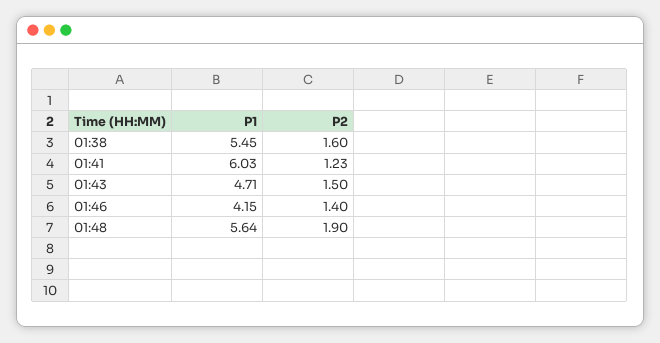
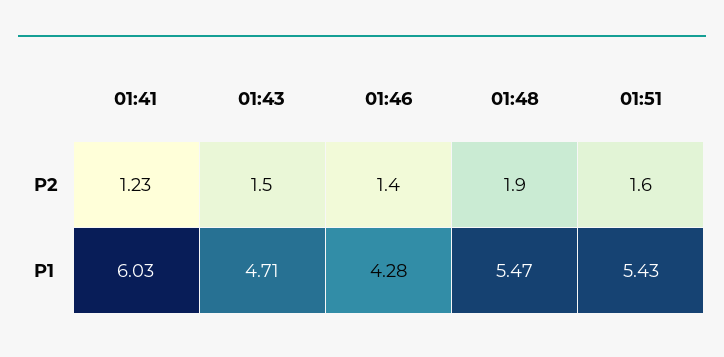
P1, 01:38: 5.45 -> none
P2, 01:38: 1.6 -> none
P1, 01:46: 4.15 -> 4.28
P1, 01:48: 5.64 -> 5.47
P2, 01:51: none -> 1.6
P1, 01:51: none -> 5.43

